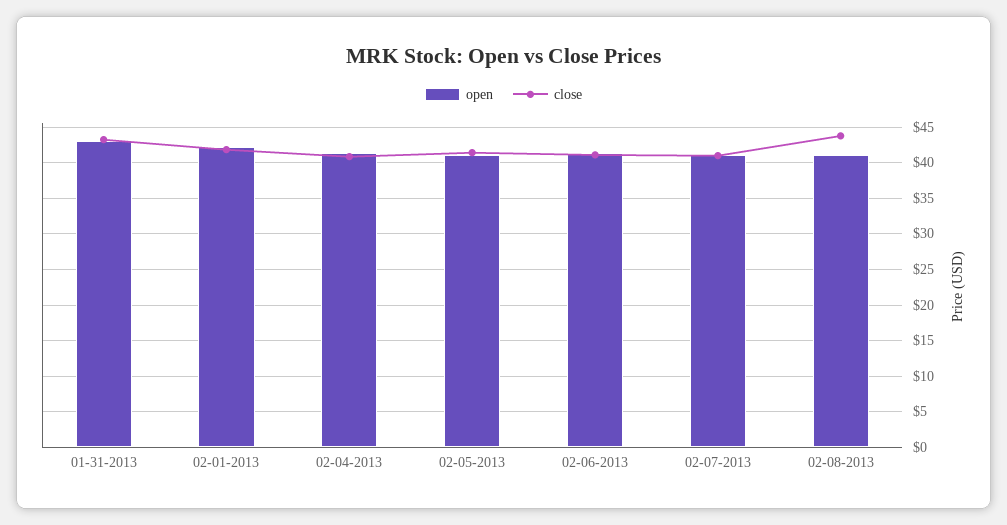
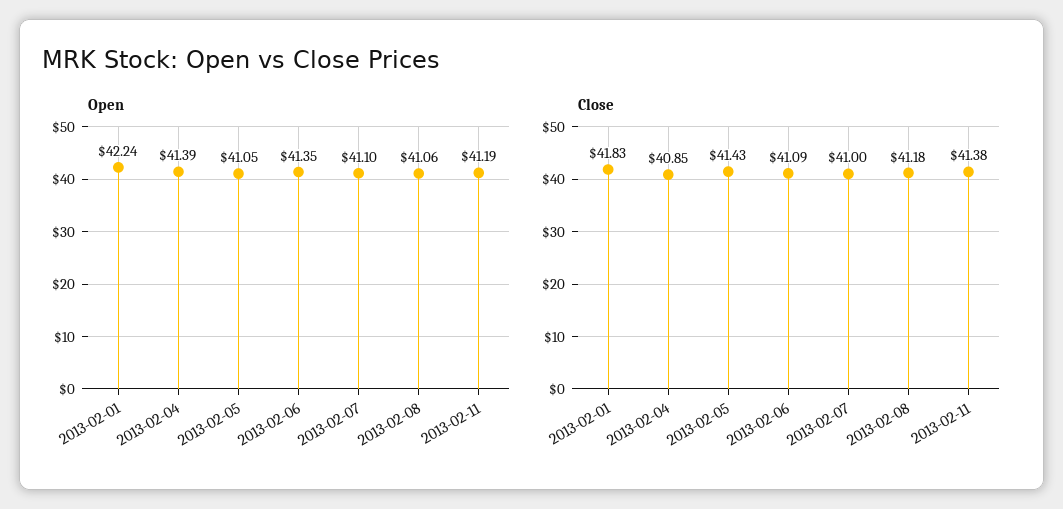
open, 01-31-2013: 43 -> none
close, 01-31-2013: 43 -> none
close, 02-08-2013: 44 -> 41.18
open, 2013-02-11: none -> 41.19
close, 2013-02-11: none -> 41.38

